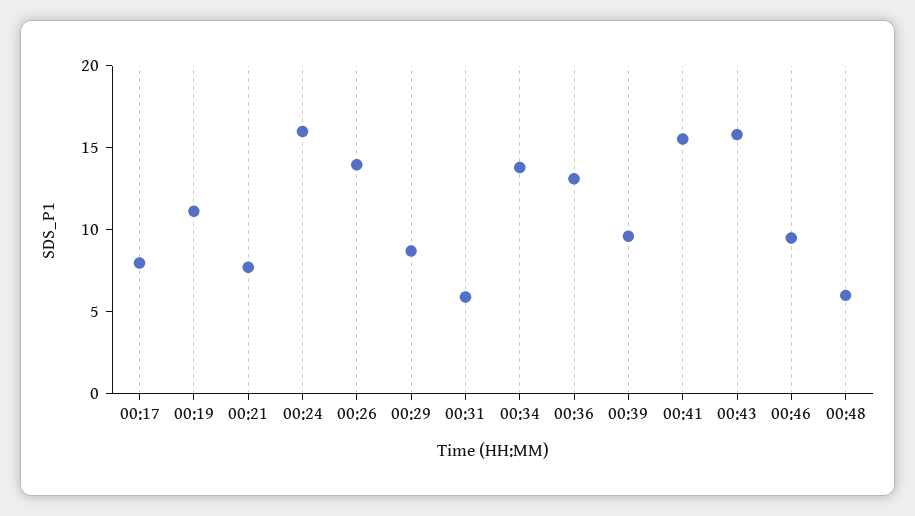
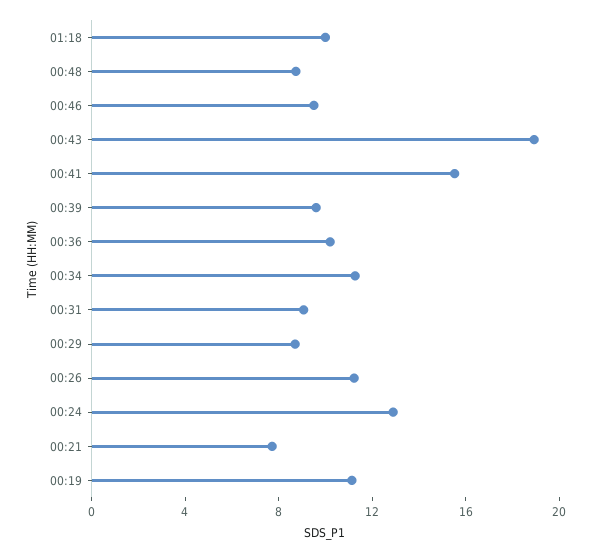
00:17: 8 -> none
00:24: 16 -> 13
00:26: 14 -> 11
00:31: 6 -> 9
00:34: 14 -> 11
00:36: 13 -> 10
00:43: 16 -> 19
00:48: 6 -> 9
01:18: none -> 10

